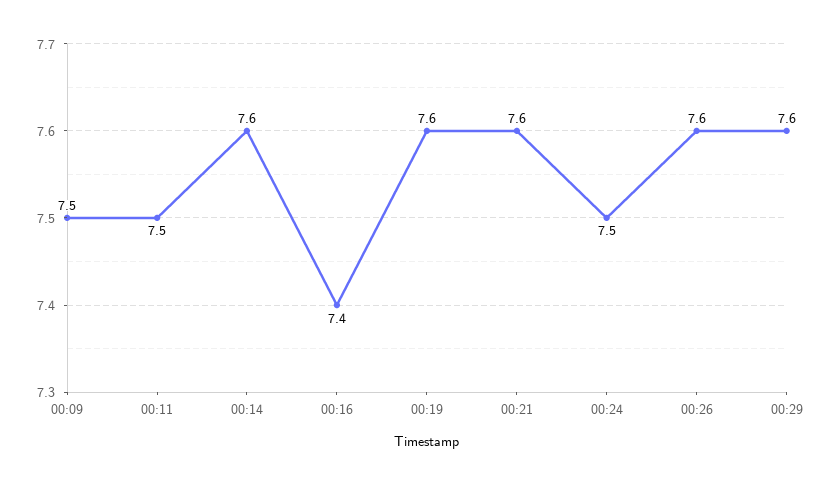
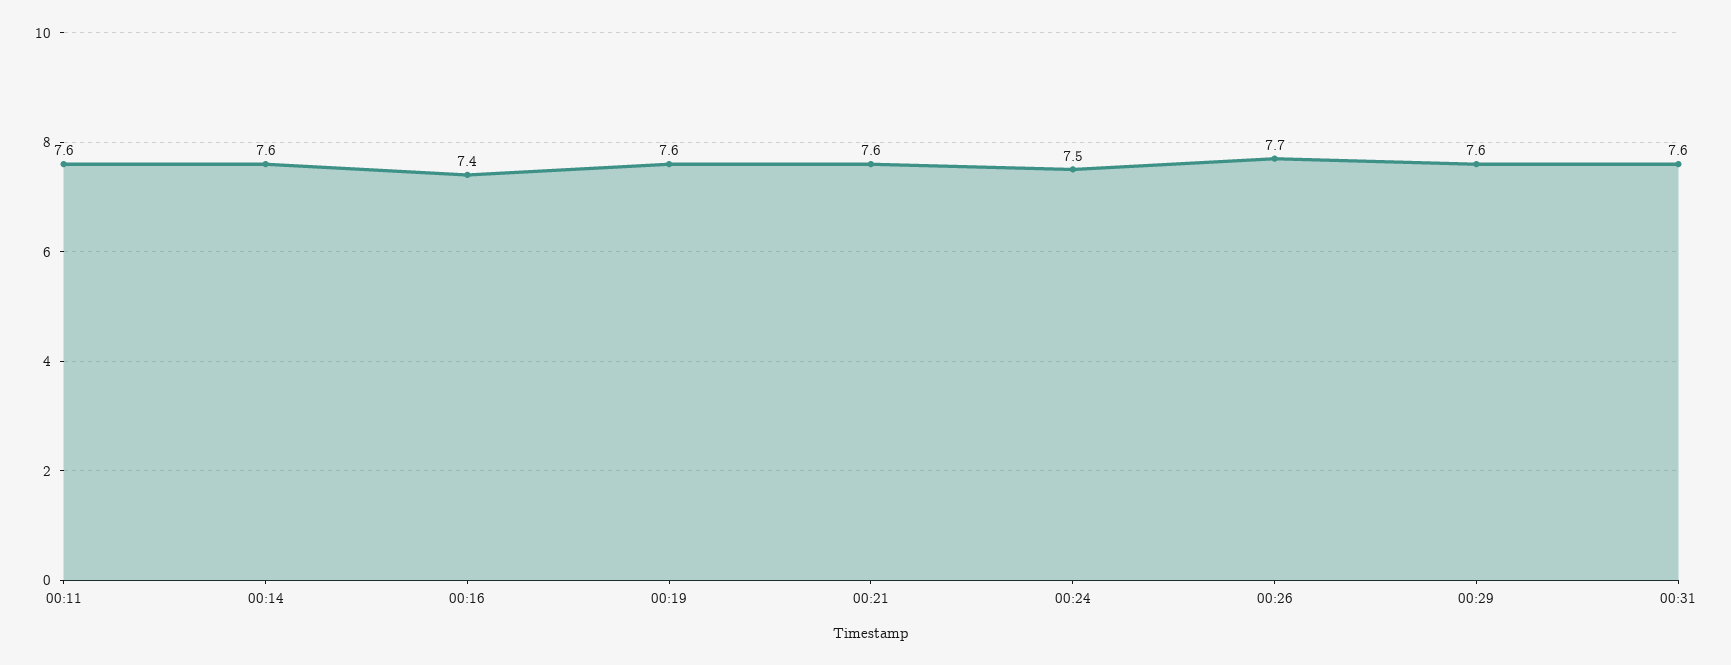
00:09: 7.5 -> none
00:11: 7.5 -> 7.6
00:26: 7.6 -> 7.7
00:31: none -> 7.6

